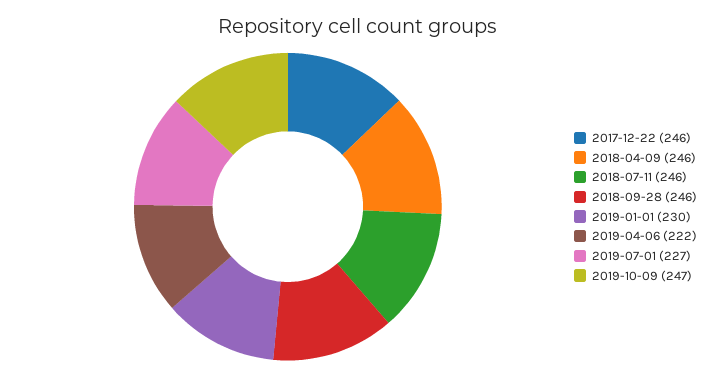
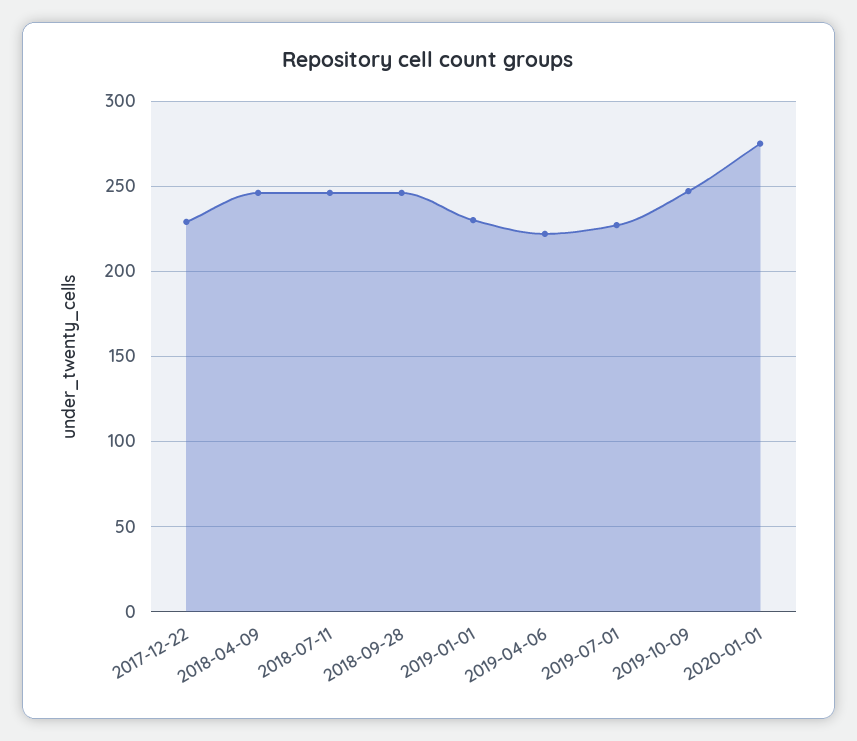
2017-12-22: 246 -> 230
2020-01-01: none -> 275

